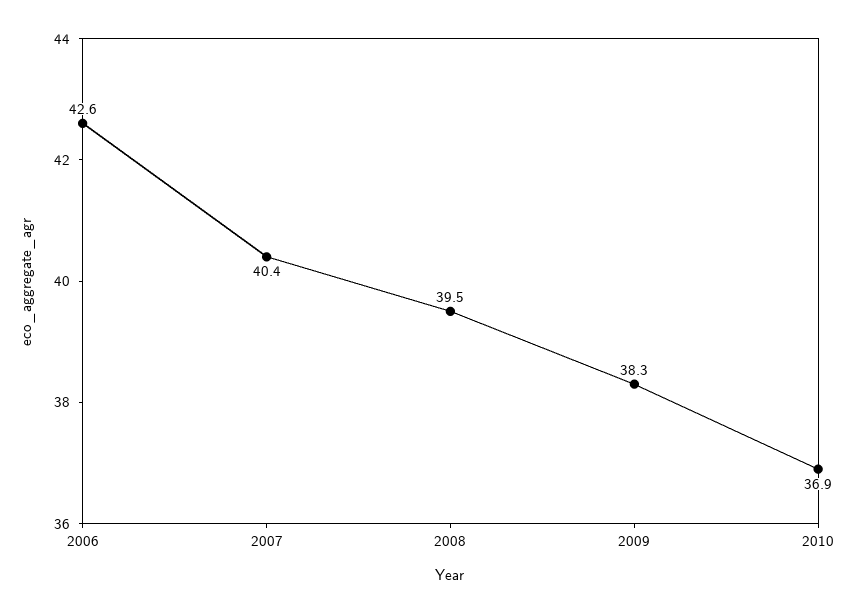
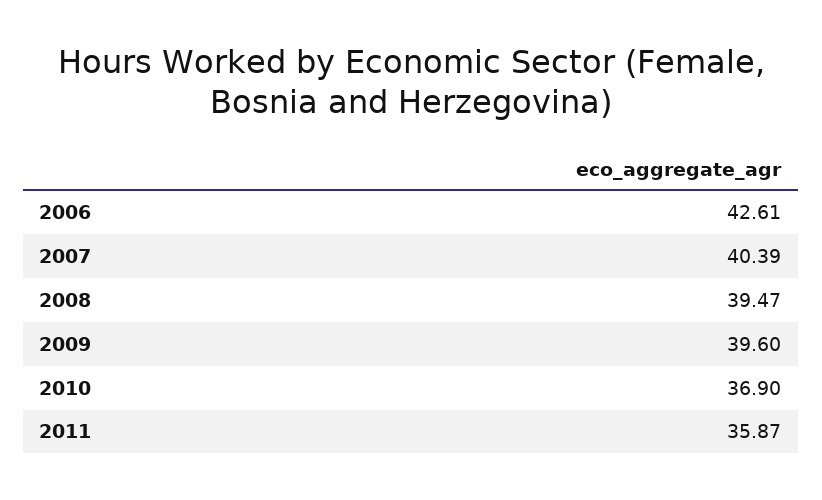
2009: 38.3 -> 39.6
2011: none -> 35.87

